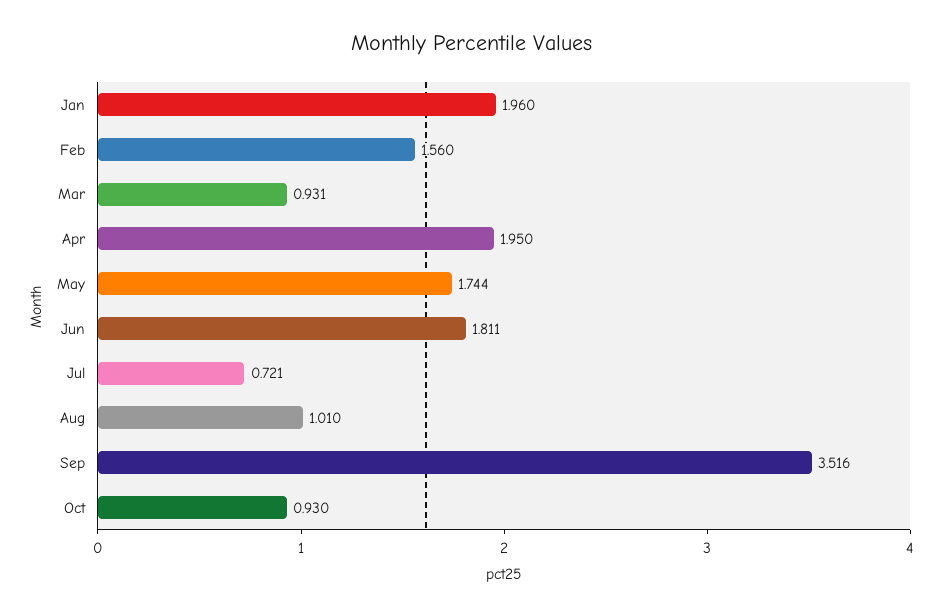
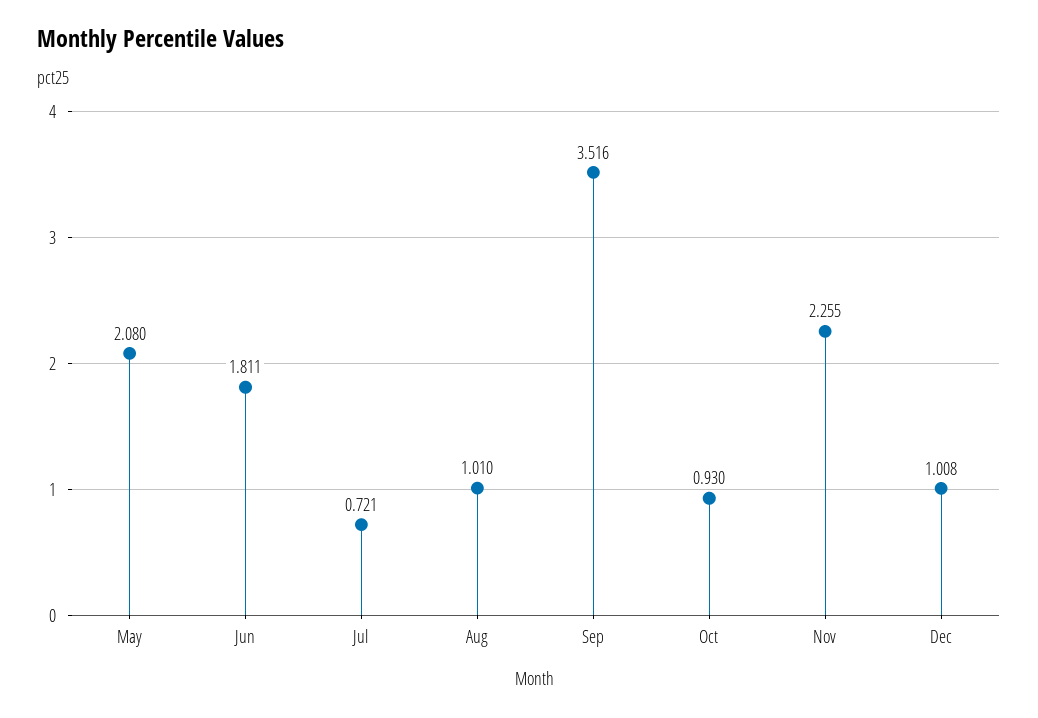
Jan: 1.96 -> none
Feb: 1.56 -> none
Mar: 0.931 -> none
Apr: 1.95 -> none
May: 1.744 -> 2.08
Nov: none -> 2.255
Dec: none -> 1.008

